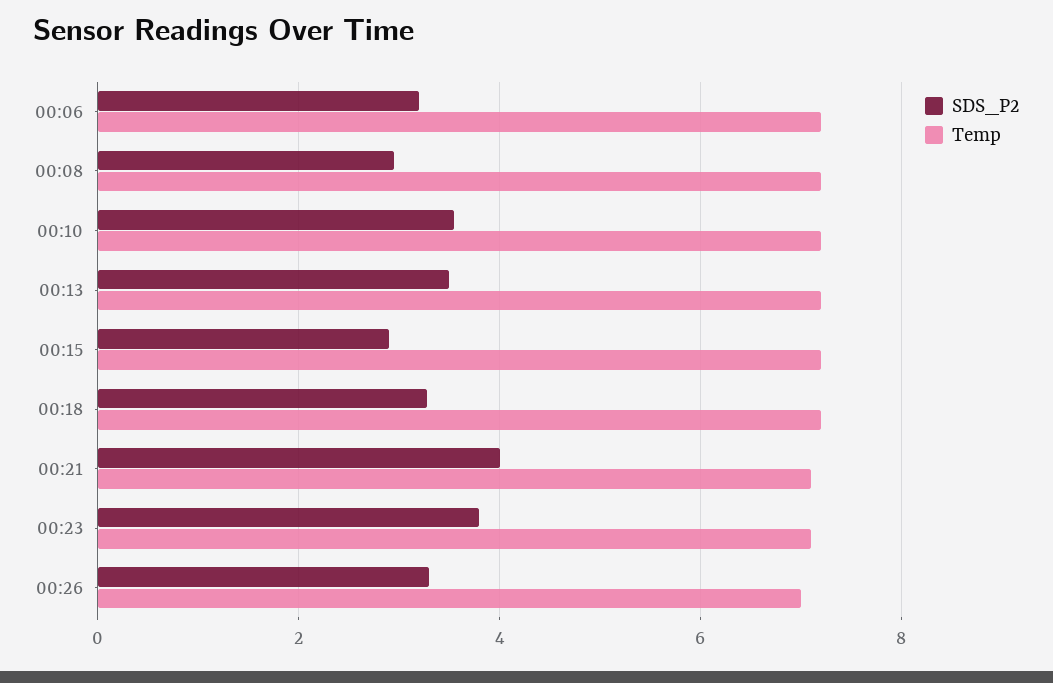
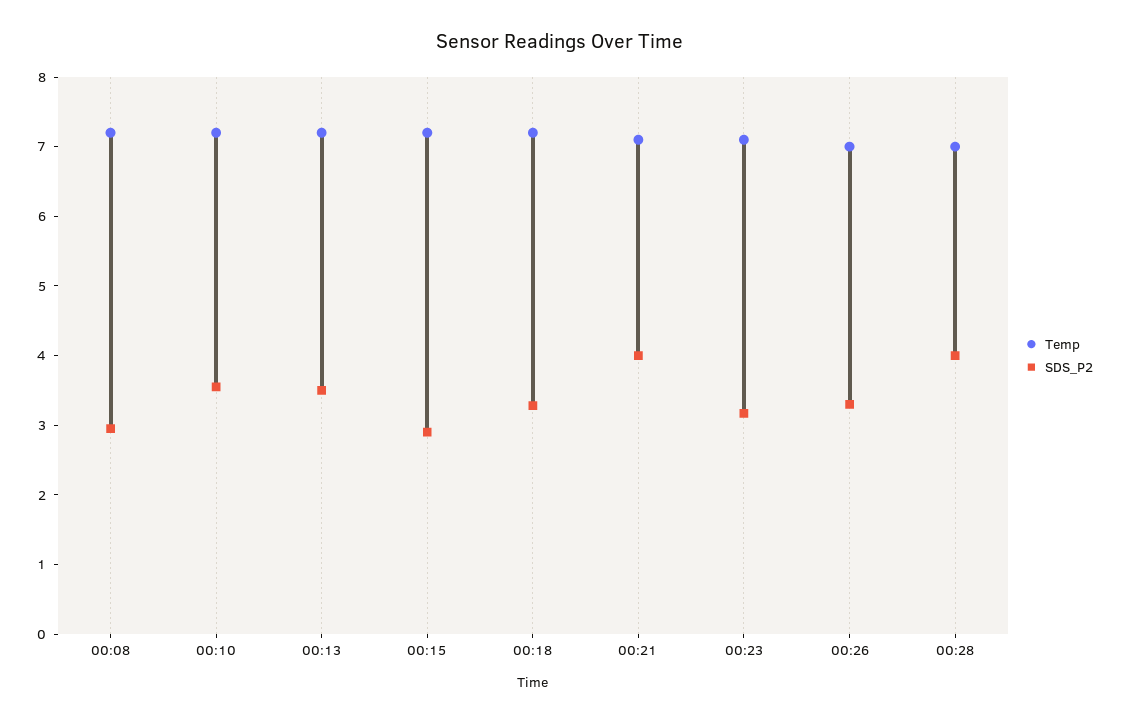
SDS_P2, 00:06: 3.2 -> none
Temp, 00:06: 7.2 -> none
SDS_P2, 00:23: 3.8 -> 3.2
Temp, 00:28: none -> 7
SDS_P2, 00:28: none -> 4

